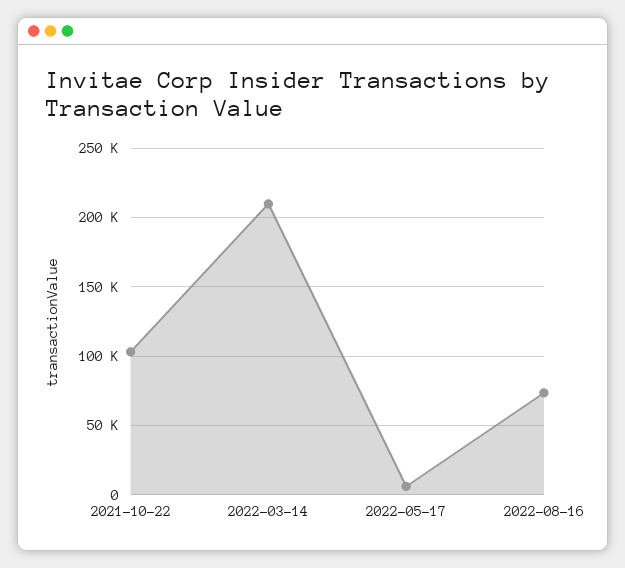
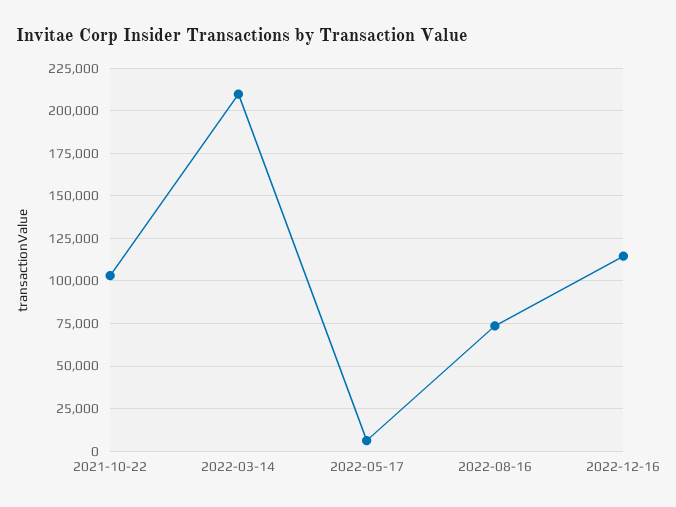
2022-12-16: none -> 115000

